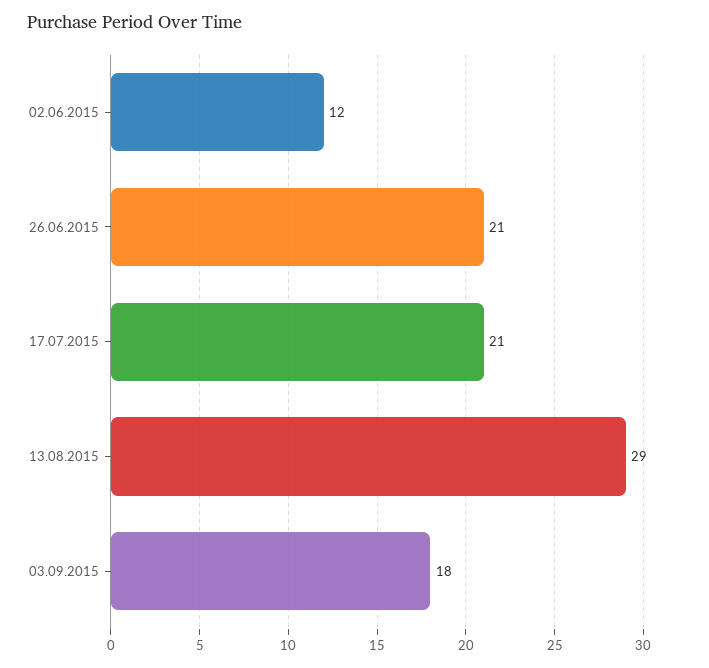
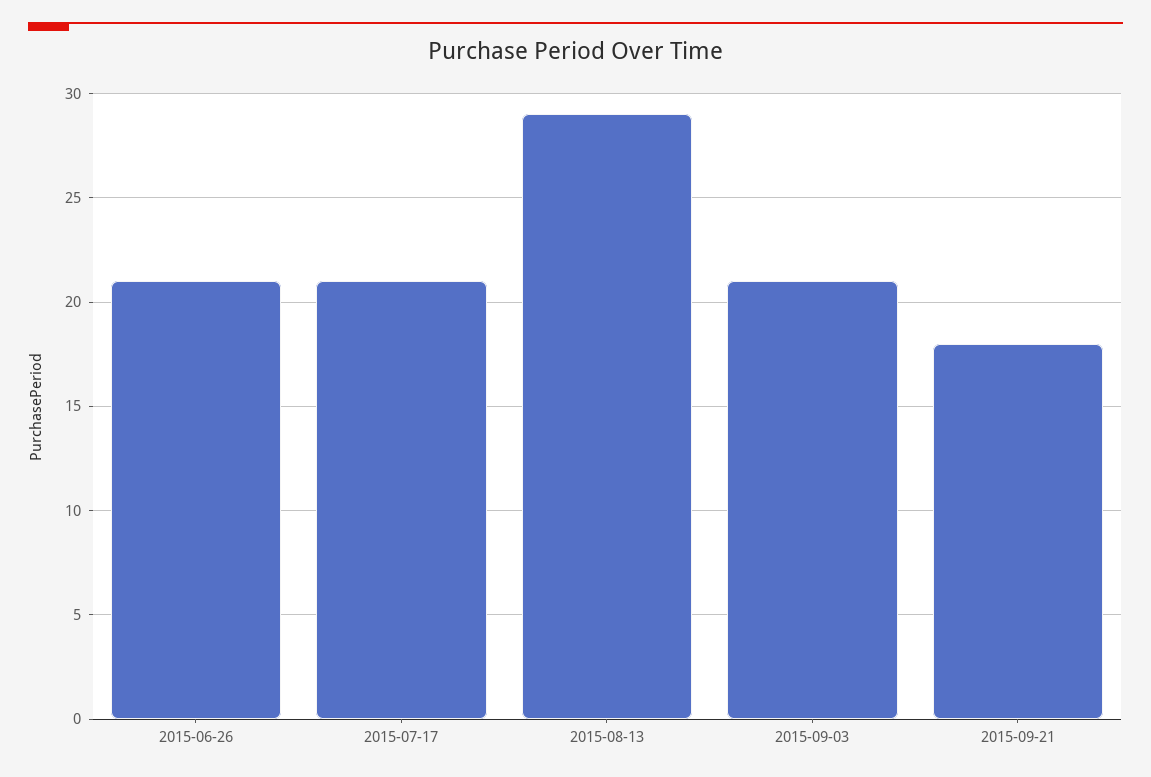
02.06.2015: 12 -> none
03.09.2015: 18 -> 21
2015-09-21: none -> 18

